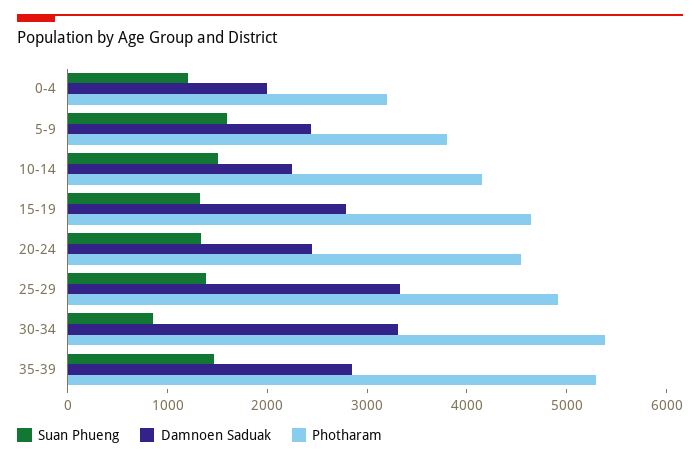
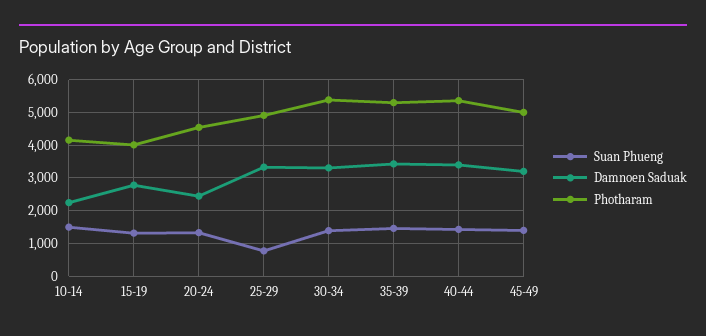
Suan Phueng, 0-4: 1200 -> none
Damnoen Saduak, 0-4: 2000 -> none
Photharam, 0-4: 3200 -> none
Suan Phueng, 5-9: 1600 -> none
Damnoen Saduak, 5-9: 2400 -> none
Photharam, 5-9: 3800 -> none
Photharam, 15-19: 4600 -> 4000
Suan Phueng, 25-29: 1400 -> 800
Suan Phueng, 30-34: 800 -> 1400
Damnoen Saduak, 35-39: 2800 -> 3400
Suan Phueng, 40-44: none -> 1400
Damnoen Saduak, 40-44: none -> 3400
Photharam, 40-44: none -> 5400
Suan Phueng, 45-49: none -> 1400
Damnoen Saduak, 45-49: none -> 3200
Photharam, 45-49: none -> 5000

